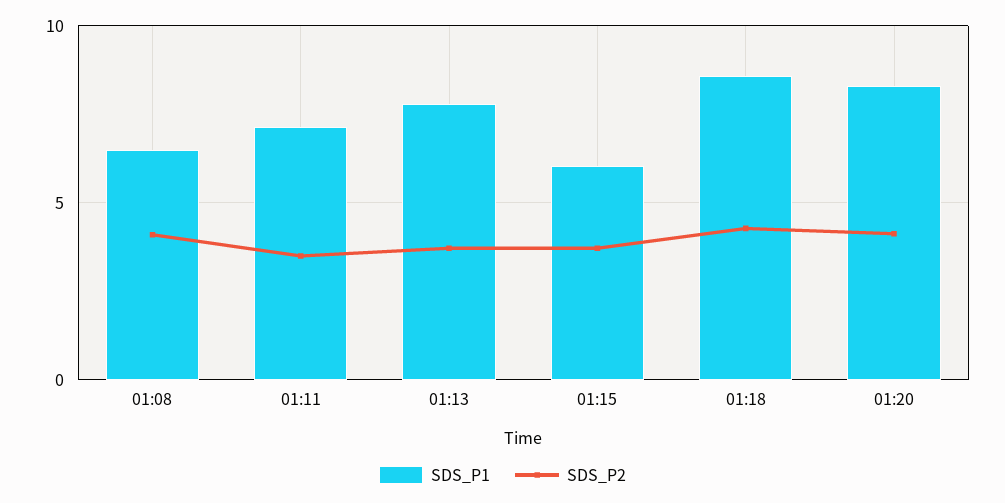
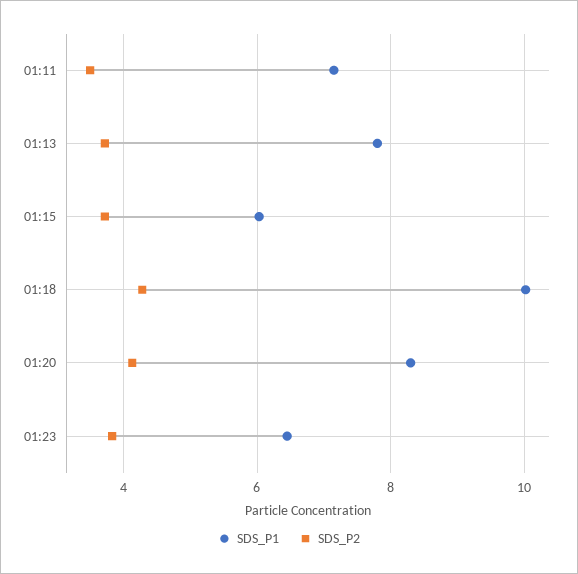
SDS_P1, 01:08: 6.5 -> none
SDS_P2, 01:08: 4 -> none
SDS_P1, 01:18: 8.5 -> 10
SDS_P1, 01:23: none -> 6.4
SDS_P2, 01:23: none -> 3.8

